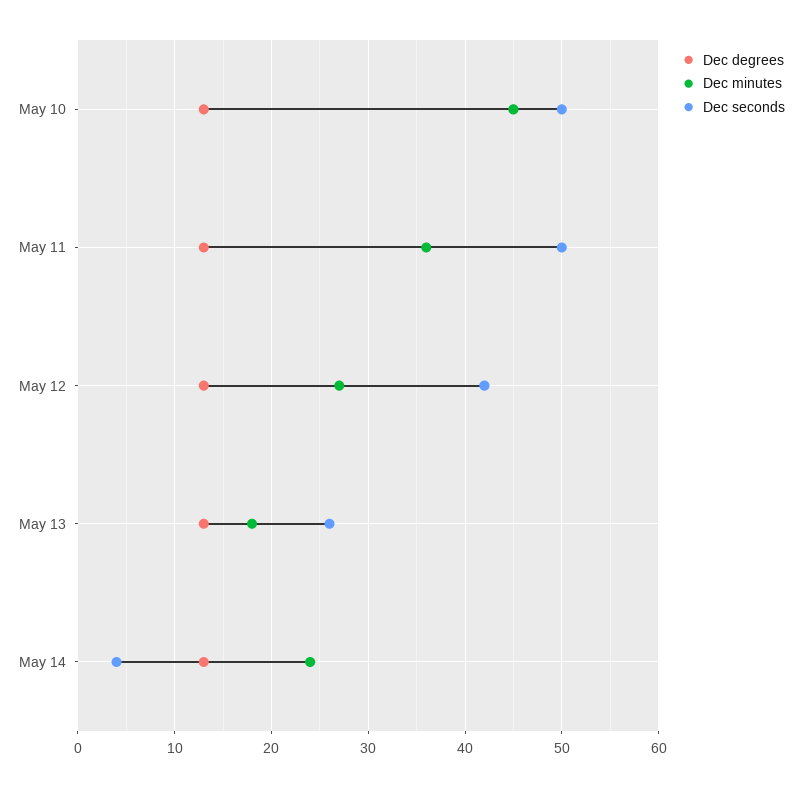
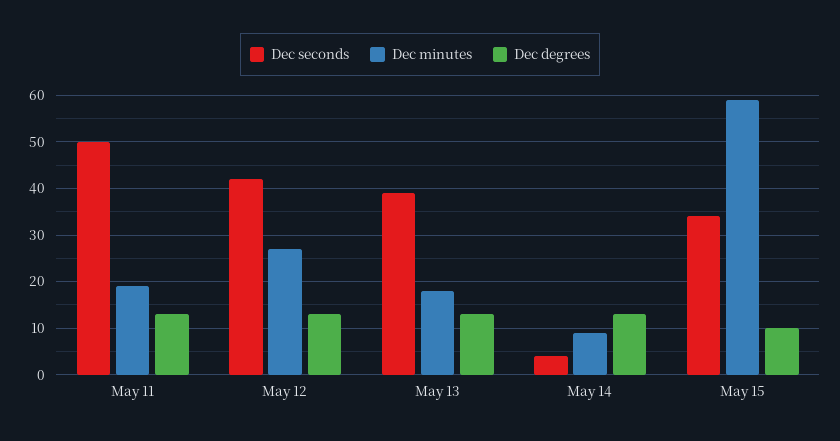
Dec degrees, May 10: 13 -> none
Dec minutes, May 10: 45 -> none
Dec seconds, May 10: 50 -> none
Dec minutes, May 11: 36 -> 20
Dec seconds, May 13: 26 -> 40
Dec minutes, May 14: 24 -> 10
Dec seconds, May 15: none -> 35
Dec minutes, May 15: none -> 60
Dec degrees, May 15: none -> 10

